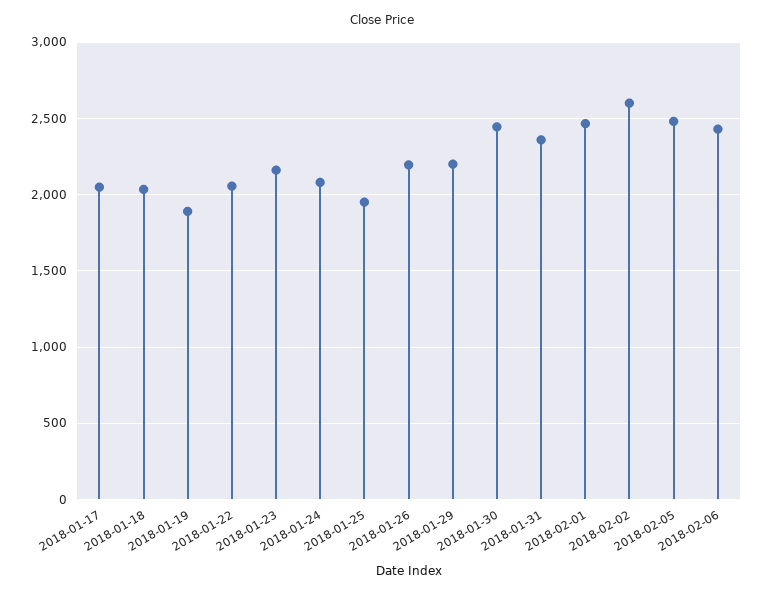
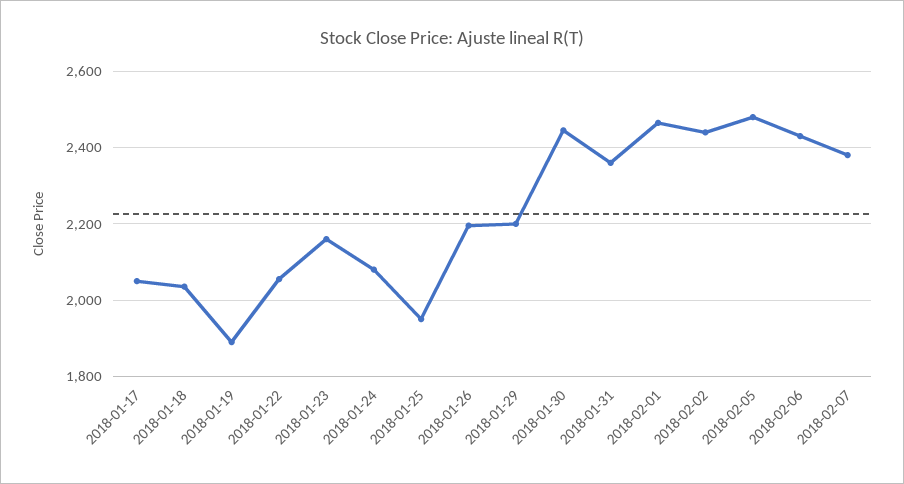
2018-02-02: 2600 -> 2440
2018-02-07: none -> 2380

